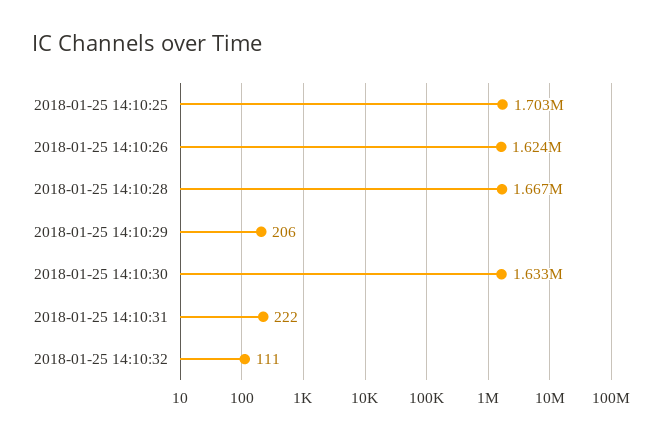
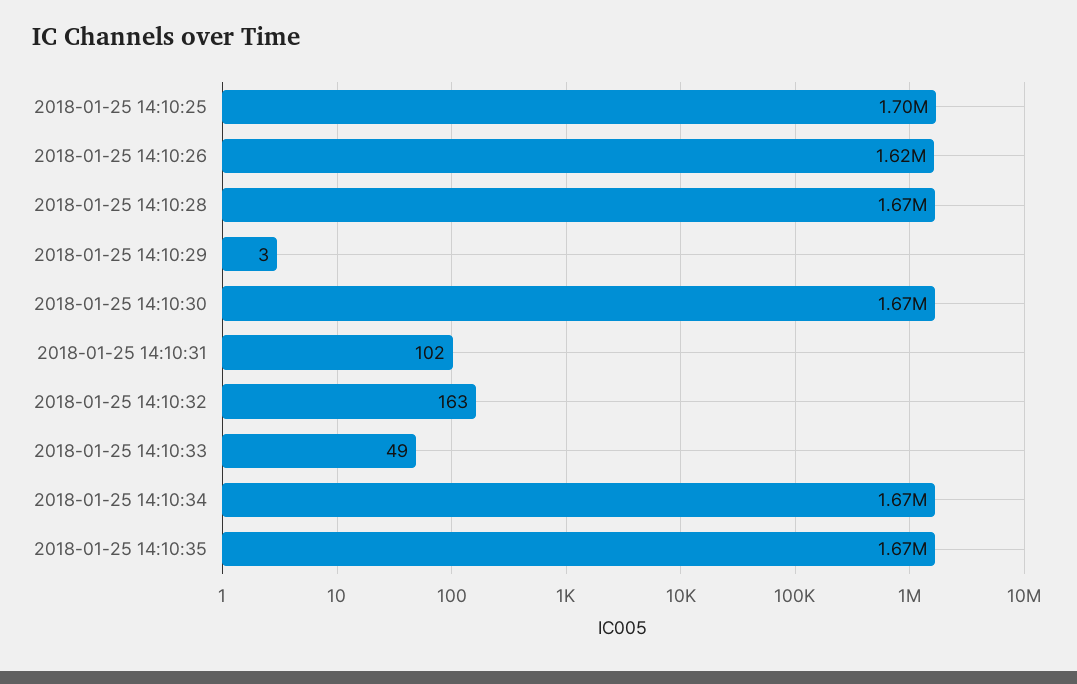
2018-01-25 14:10:29: 206 -> 3
2018-01-25 14:10:30: 1633000 -> 1670000
2018-01-25 14:10:31: 222 -> 102
2018-01-25 14:10:32: 111 -> 163
2018-01-25 14:10:33: none -> 49
2018-01-25 14:10:34: none -> 1670000
2018-01-25 14:10:35: none -> 1670000

